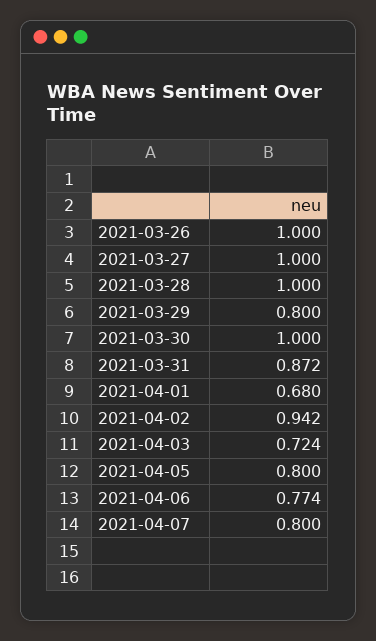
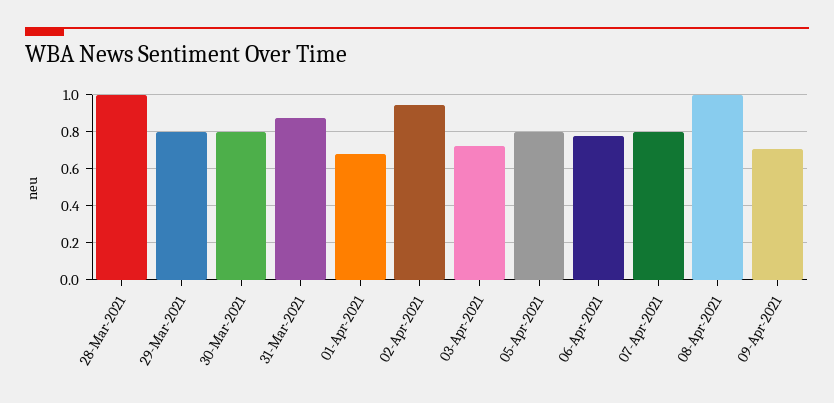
2021-03-26: 1 -> none
2021-03-27: 1 -> none
2021-03-30: 1 -> 0.8
08-Apr-2021: none -> 1
09-Apr-2021: none -> 0.7

